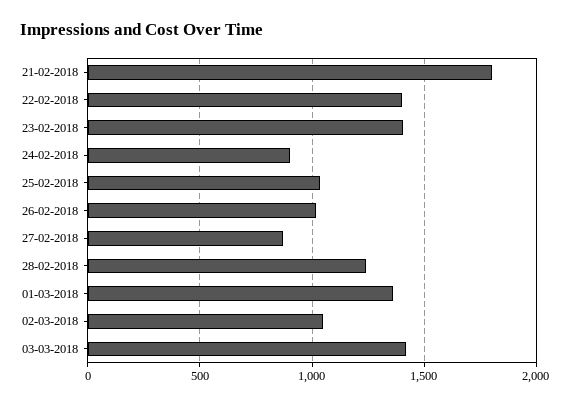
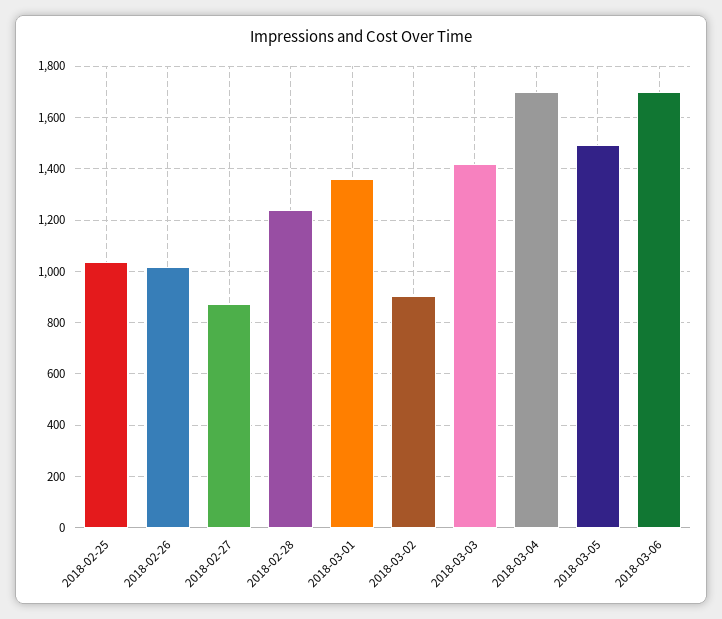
21-02-2018: 1800 -> none
22-02-2018: 1400 -> none
23-02-2018: 1400 -> none
24-02-2018: 900 -> none
02-03-2018: 1050 -> 900
2018-03-04: none -> 1700
2018-03-05: none -> 1500
2018-03-06: none -> 1700

